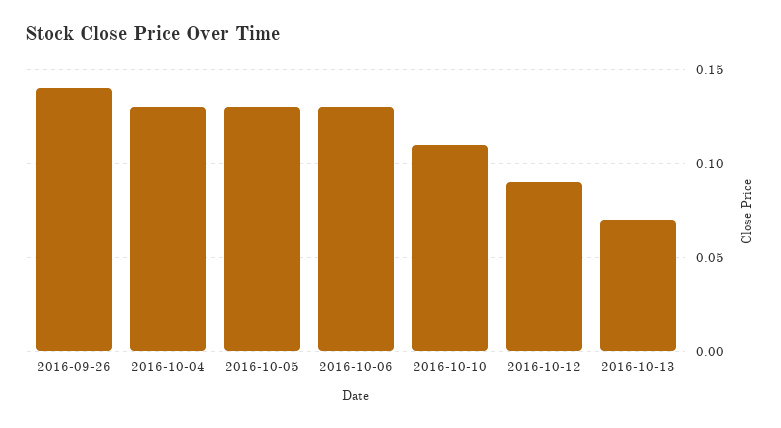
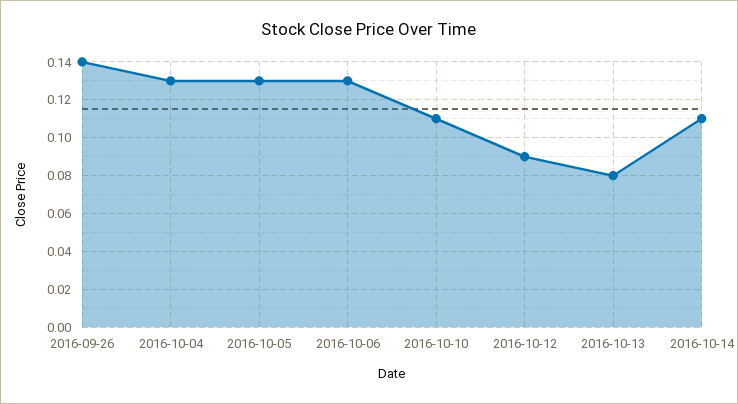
2016-10-13: 0.07 -> 0.08
2016-10-14: none -> 0.11

